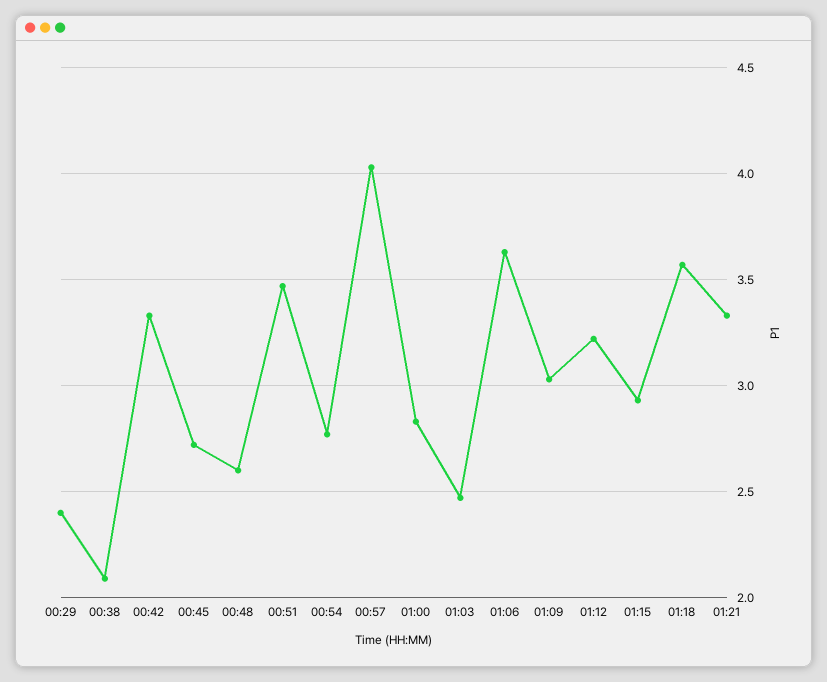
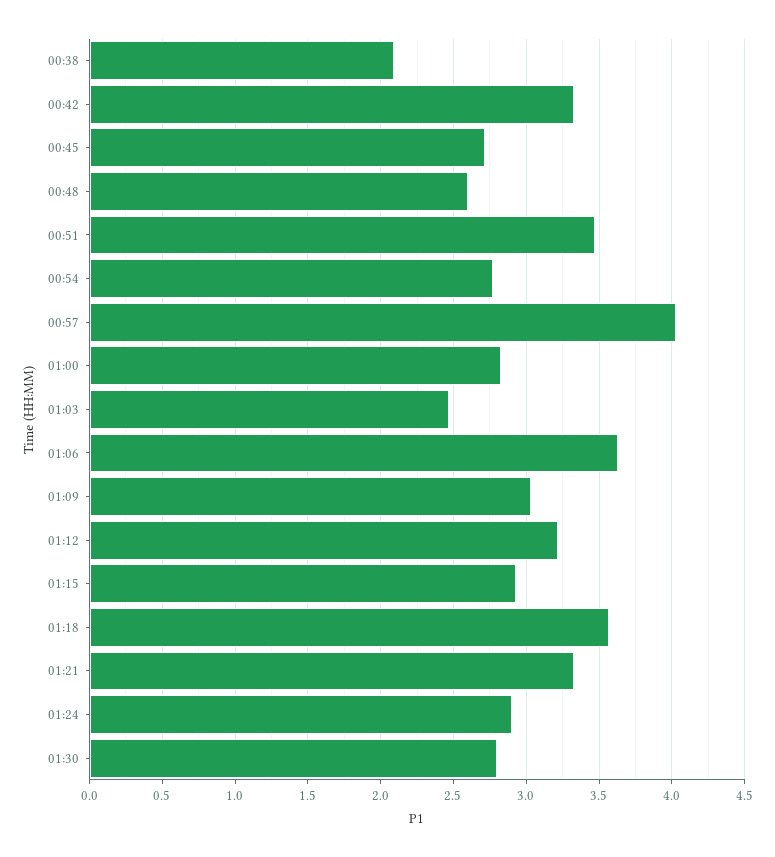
00:29: 2.4 -> none
01:24: none -> 2.9
01:30: none -> 2.8

